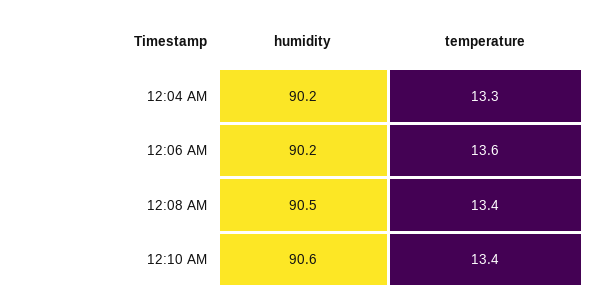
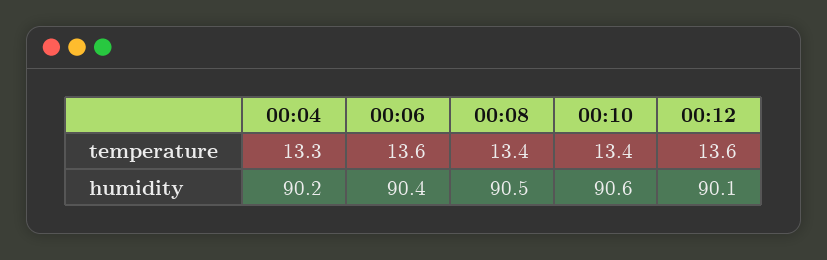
humidity, 12:06 AM: 90.2 -> 90.4
temperature, 00:12: none -> 13.6
humidity, 00:12: none -> 90.1

